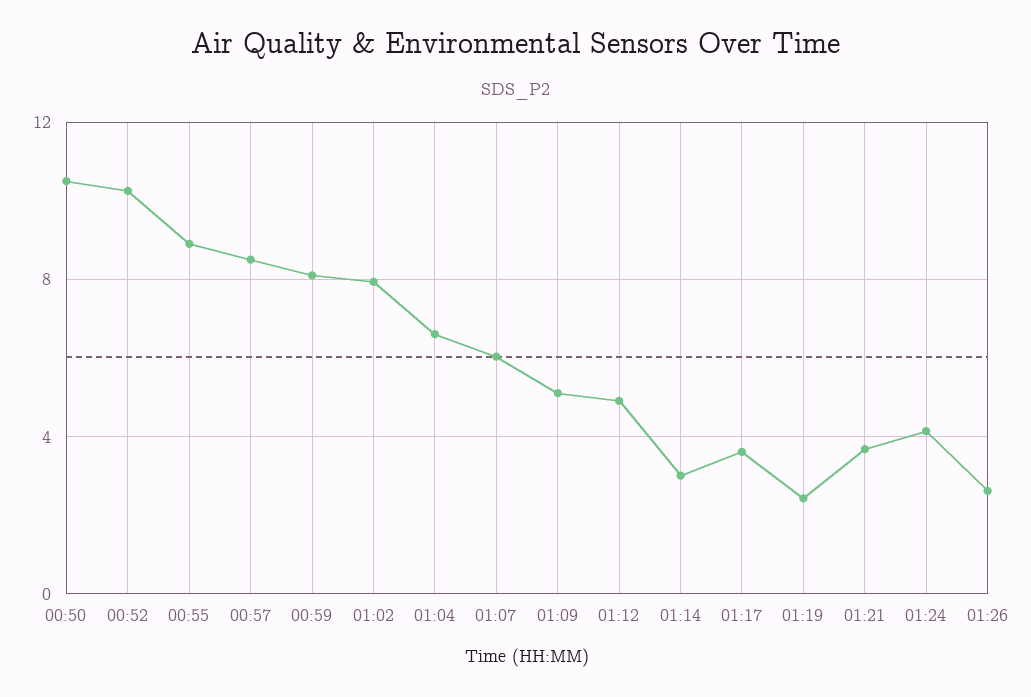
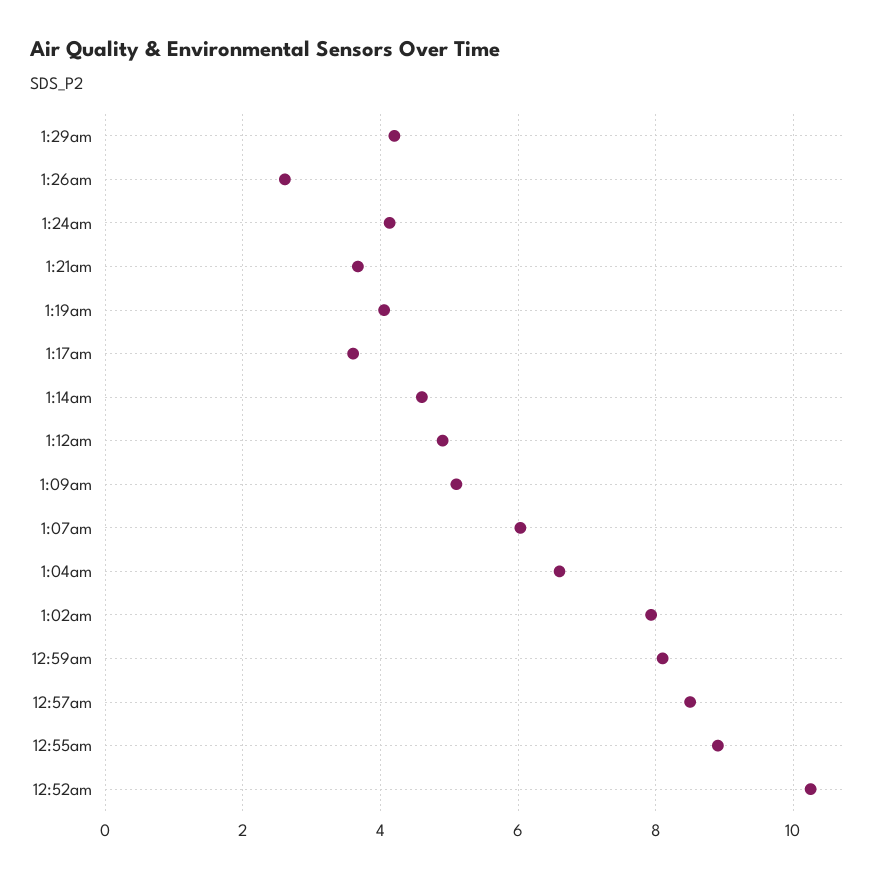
00:50: 10.5 -> none
01:14: 3 -> 4.6
01:19: 2.5 -> 4
1:29am: none -> 4.2

